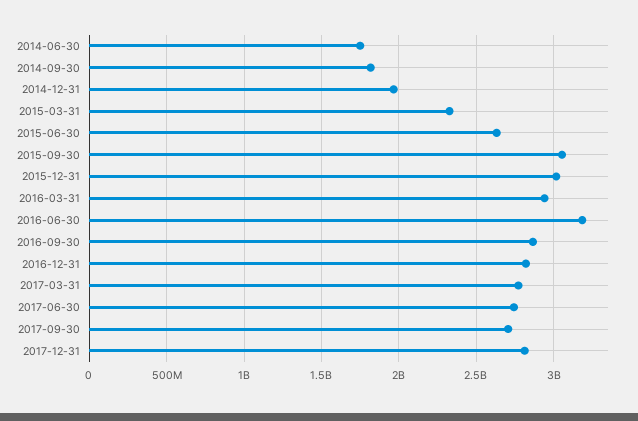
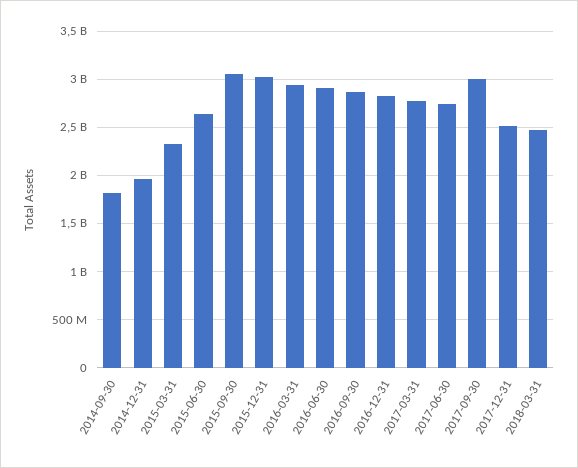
2014-06-30: 1750000000 -> none
2016-06-30: 3200000000 -> 2900000000
2017-09-30: 2700000000 -> 3000000000
2017-12-31: 2800000000 -> 2500000000
2018-03-31: none -> 2500000000

